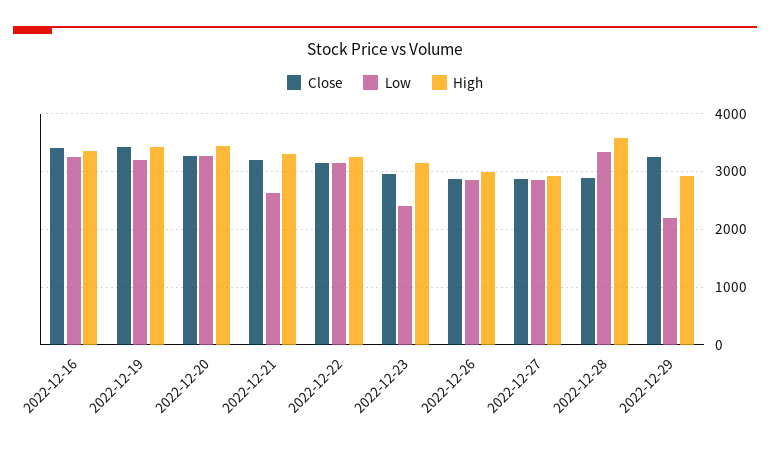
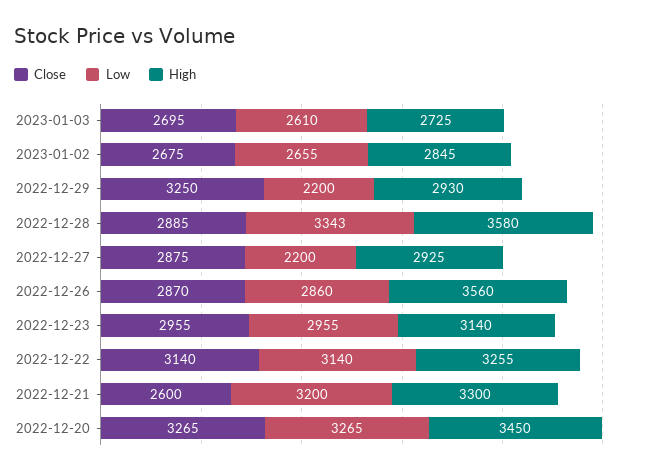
Close, 2022-12-16: 3400 -> none
Low, 2022-12-16: 3200 -> none
High, 2022-12-16: 3400 -> none
Close, 2022-12-19: 3400 -> none
Low, 2022-12-19: 3200 -> none
High, 2022-12-19: 3400 -> none
Close, 2022-12-21: 3200 -> 2600
Low, 2022-12-21: 2600 -> 3200
Low, 2022-12-23: 2400 -> 2955
High, 2022-12-26: 3000 -> 3560
Low, 2022-12-27: 2800 -> 2200
Close, 2023-01-03: none -> 2695
Low, 2023-01-03: none -> 2610
High, 2023-01-03: none -> 2725
Close, 2023-01-02: none -> 2675
Low, 2023-01-02: none -> 2655
High, 2023-01-02: none -> 2845

